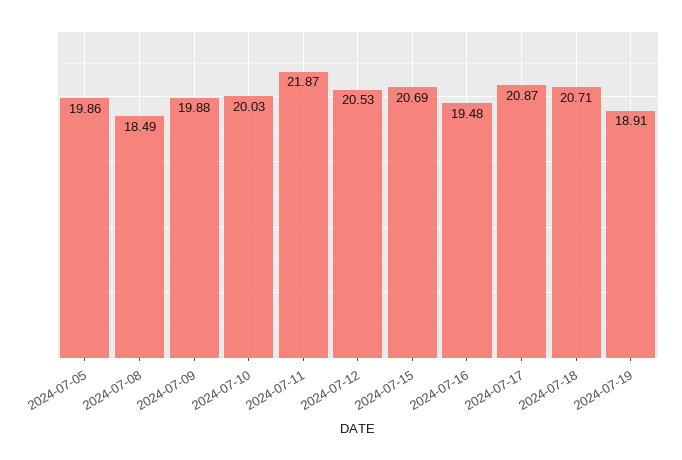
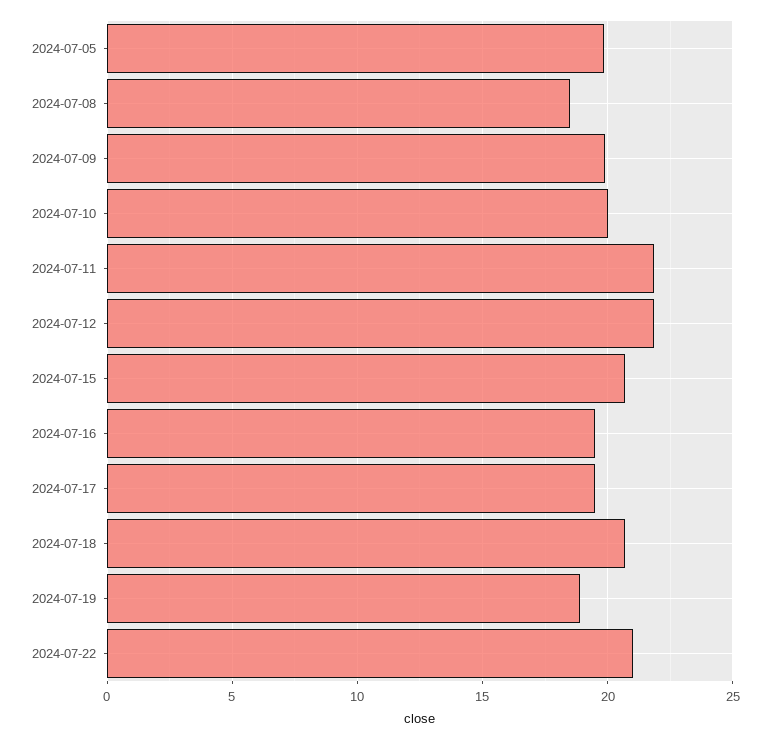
2024-07-12: 20.53 -> 22
2024-07-17: 20.87 -> 19.5
2024-07-22: none -> 21

